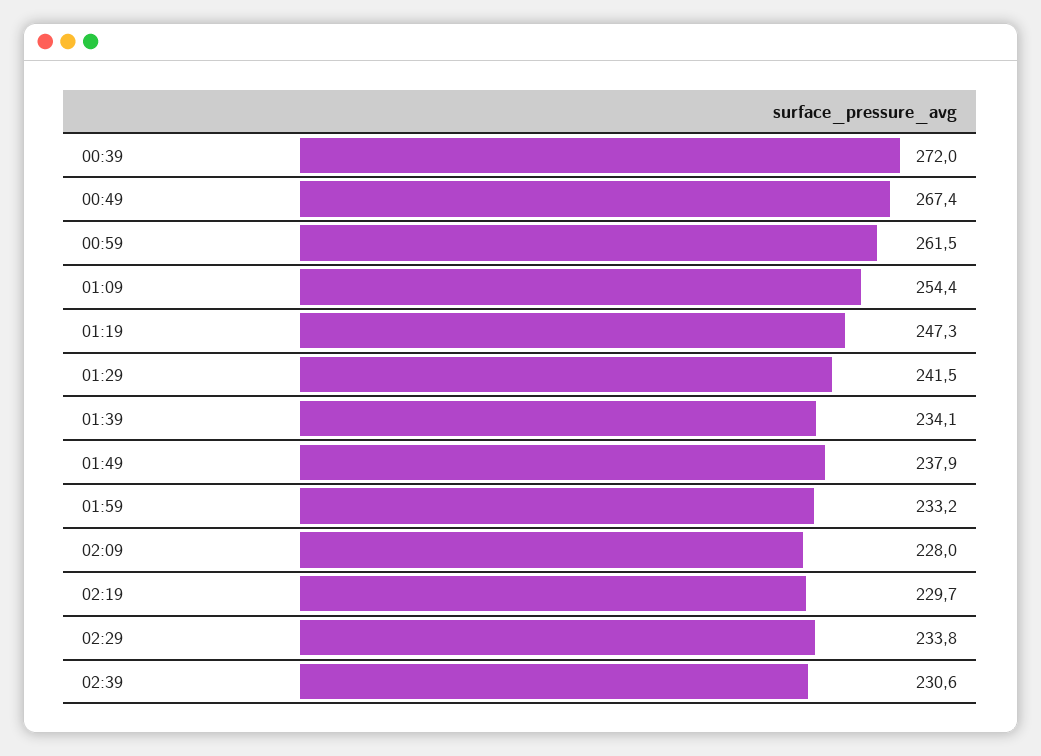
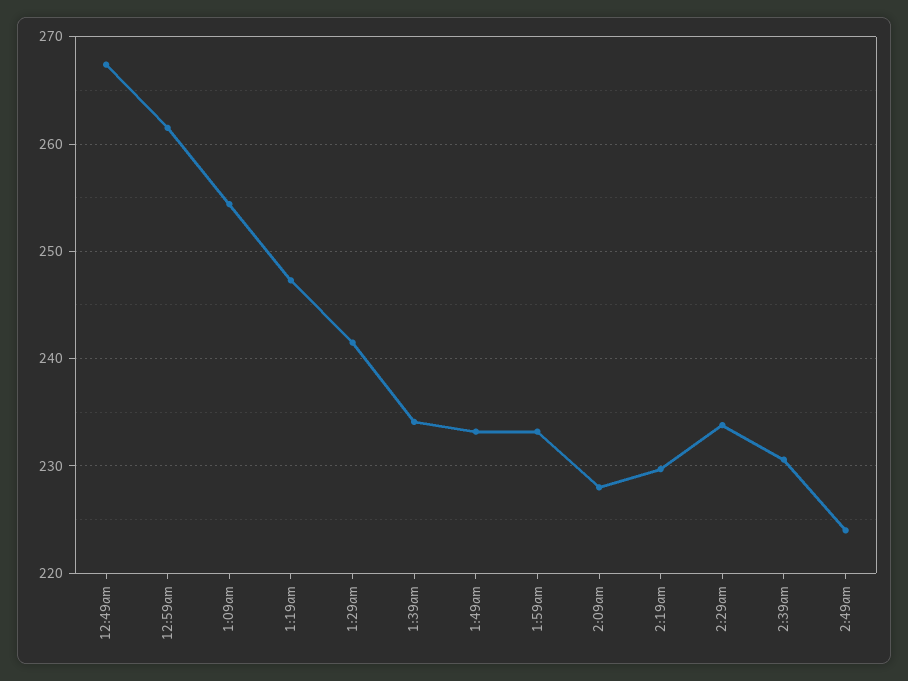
00:39: 272 -> none
01:49: 237.9 -> 233
2:49am: none -> 224

